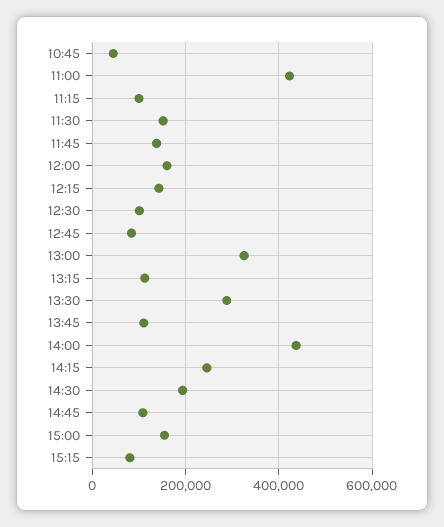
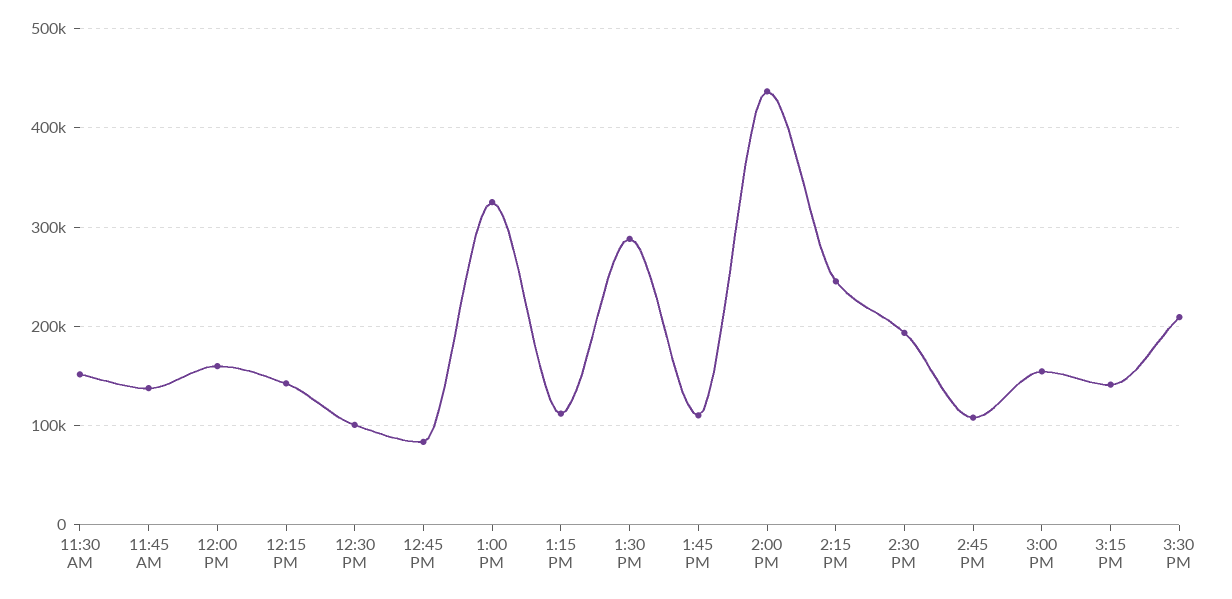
10:45: 40000 -> none
11:00: 420000 -> none
11:15: 100000 -> none
15:15: 80000 -> 140000
3:30 PM: none -> 210000

